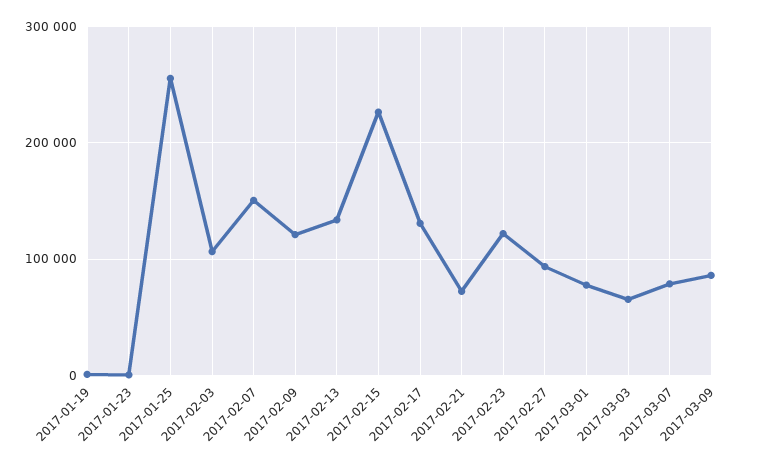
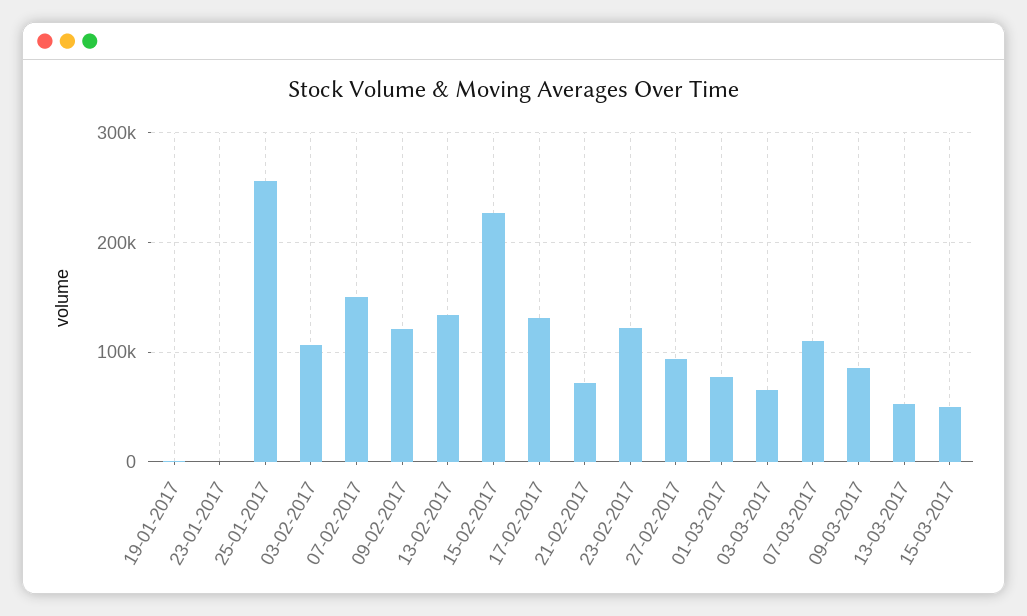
2017-03-07: 80000 -> 110000
13-03-2017: none -> 50000
15-03-2017: none -> 50000

